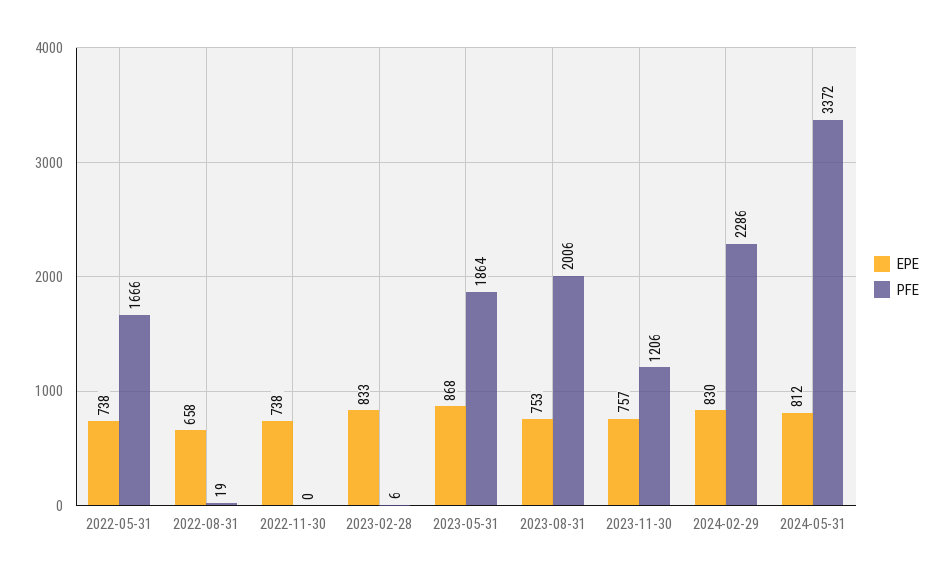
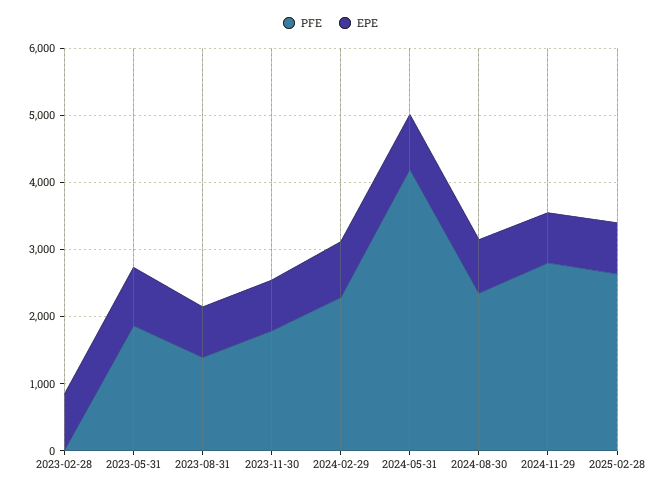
EPE, 2022-05-31: 738 -> none
PFE, 2022-05-31: 1666 -> none
EPE, 2022-08-31: 658 -> none
PFE, 2022-08-31: 19 -> none
EPE, 2022-11-30: 738 -> none
PFE, 2022-11-30: 0 -> none
PFE, 2023-08-31: 2006 -> 1400
PFE, 2023-11-30: 1206 -> 1800
PFE, 2024-05-31: 3372 -> 4200
PFE, 2024-08-30: none -> 2400
EPE, 2024-08-30: none -> 800
PFE, 2024-11-29: none -> 2800
EPE, 2024-11-29: none -> 800
PFE, 2025-02-28: none -> 2600
EPE, 2025-02-28: none -> 800

